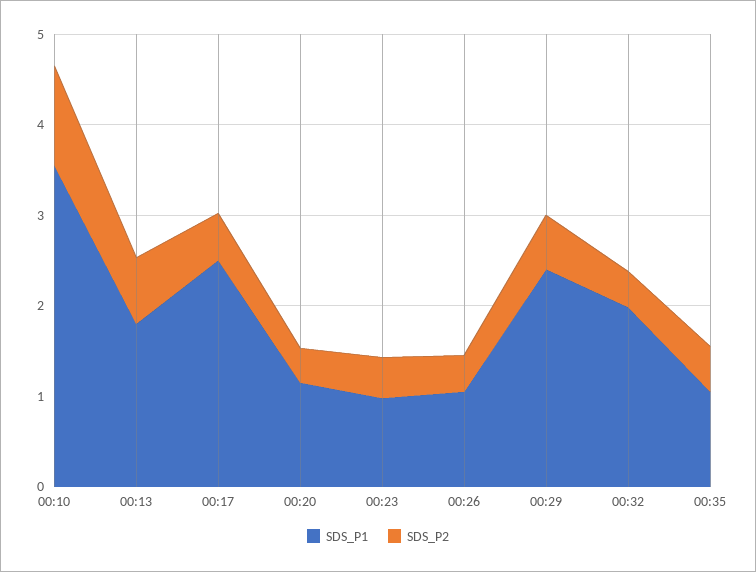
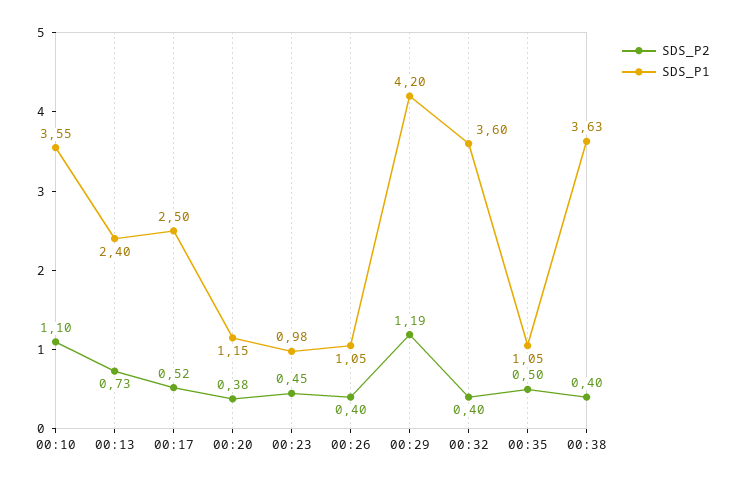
SDS_P1, 00:13: 1.8 -> 2.4
SDS_P1, 00:29: 2.4 -> 4.2
SDS_P2, 00:29: 0.6 -> 1.19
SDS_P1, 00:32: 2 -> 3.6
SDS_P2, 00:38: none -> 0.4
SDS_P1, 00:38: none -> 3.63

